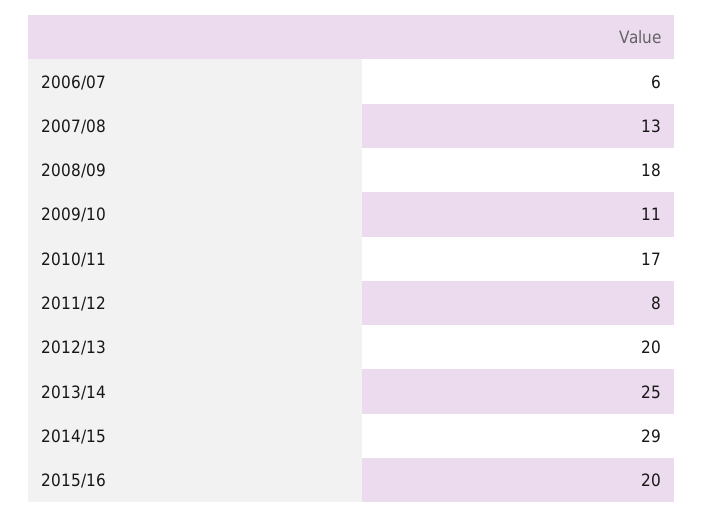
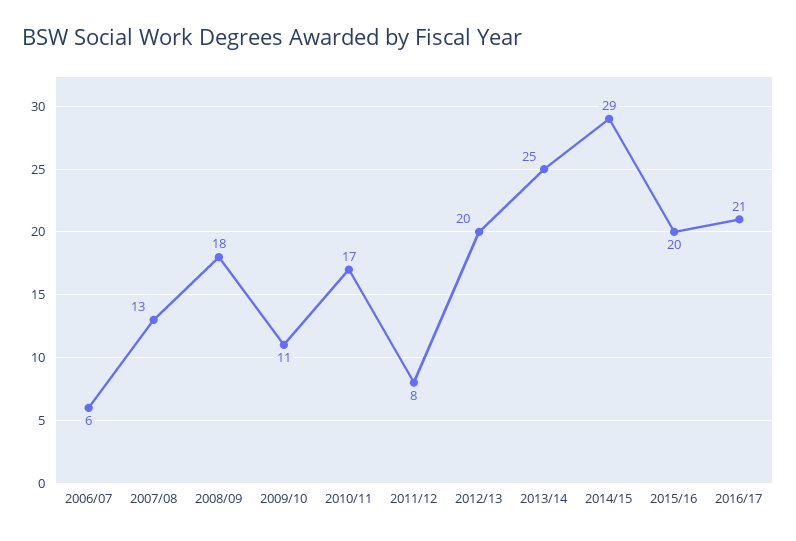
2016/17: none -> 21

